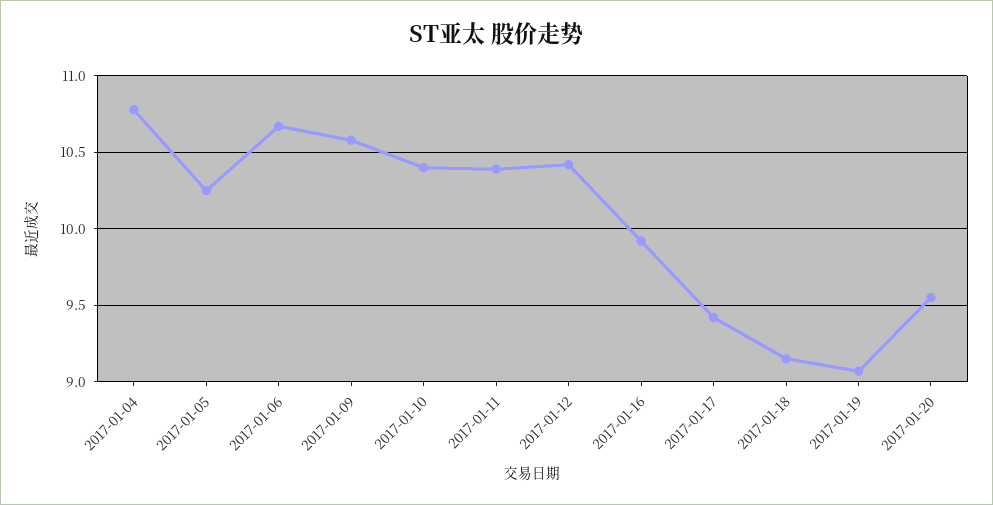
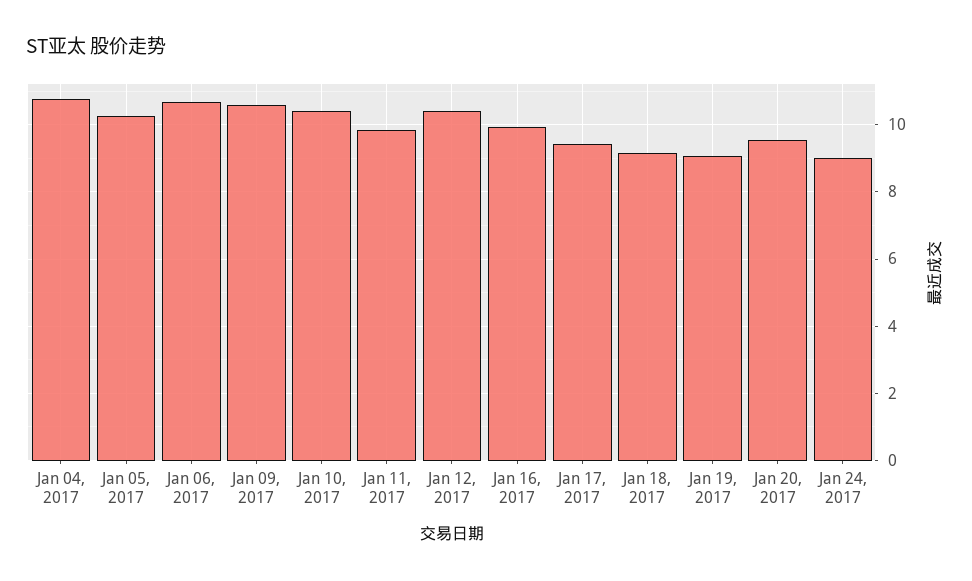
2017-01-11: 10.4 -> 9.8
Jan 24, 2017: none -> 9

